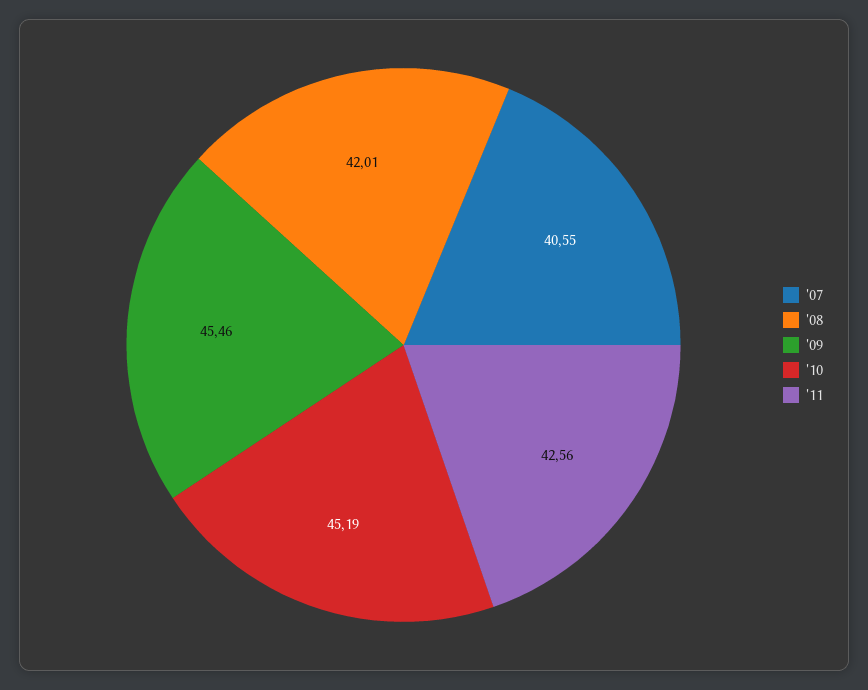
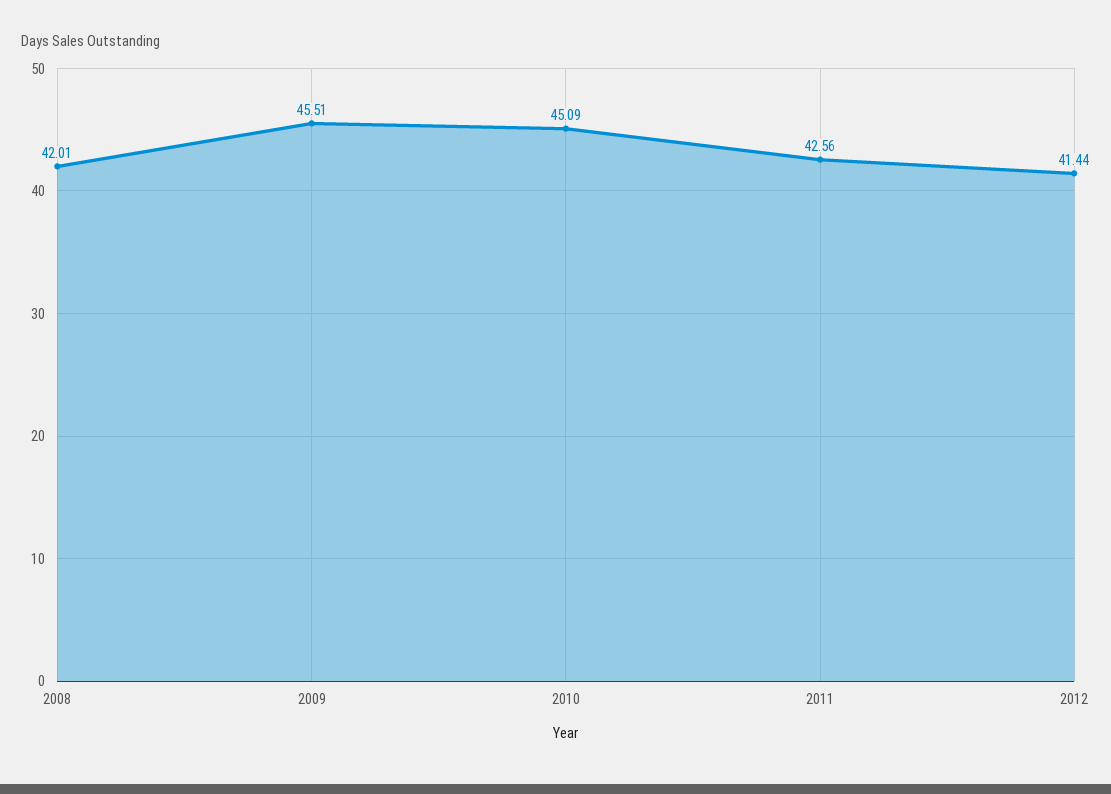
'07: 40.55 -> none
'09: 45.46 -> 45.51
'10: 45.19 -> 45.09
2012: none -> 41.44

